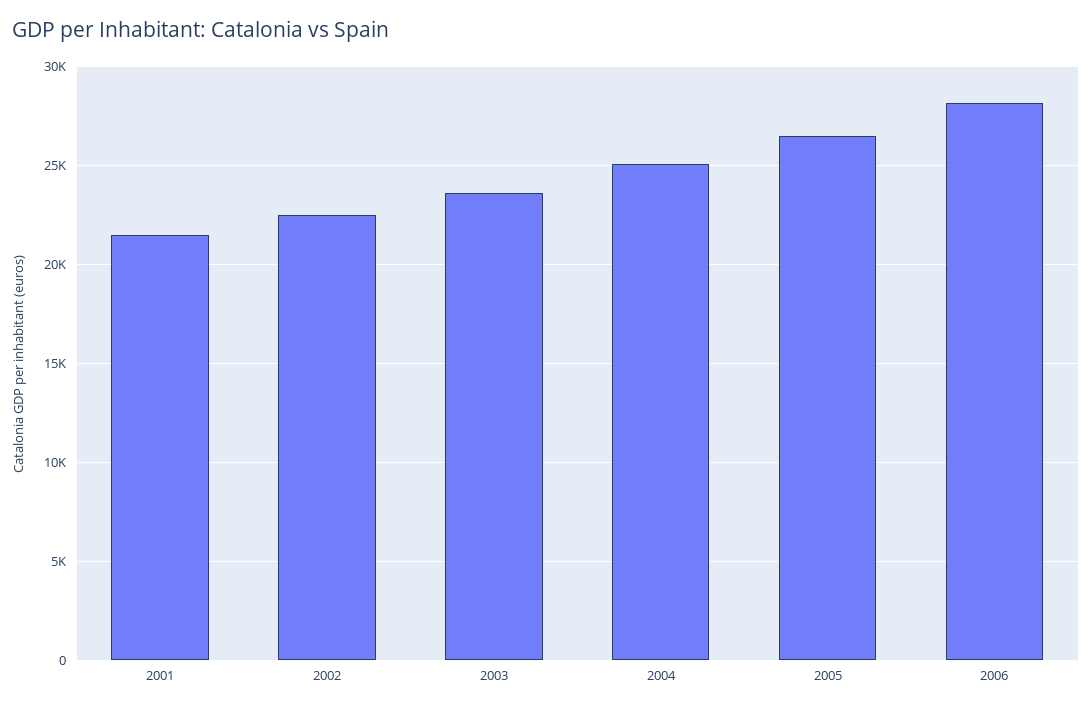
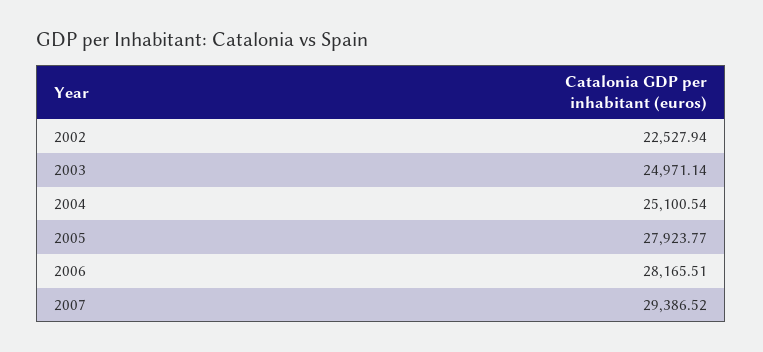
2001: 21500 -> none
2003: 23500 -> 24971.14
2005: 26500 -> 27923.77
2007: none -> 29386.52

